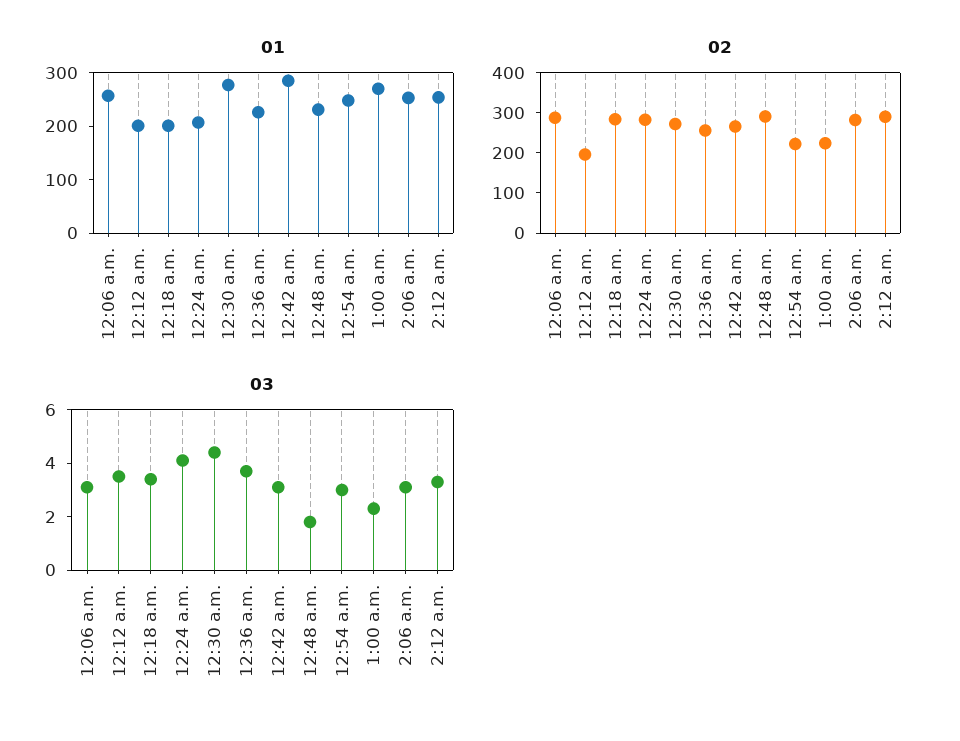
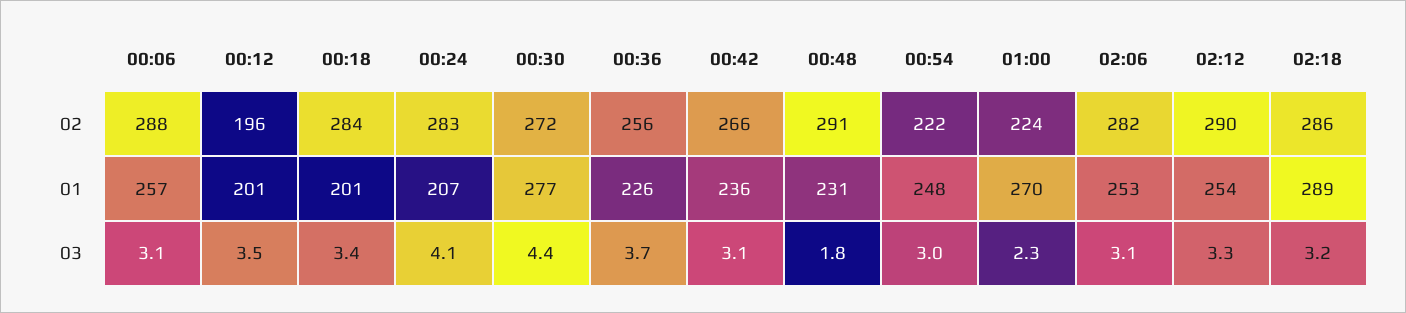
01, 12:42 a.m.: 280 -> 236
02, 02:18: none -> 286
01, 02:18: none -> 289
03, 02:18: none -> 3.2

